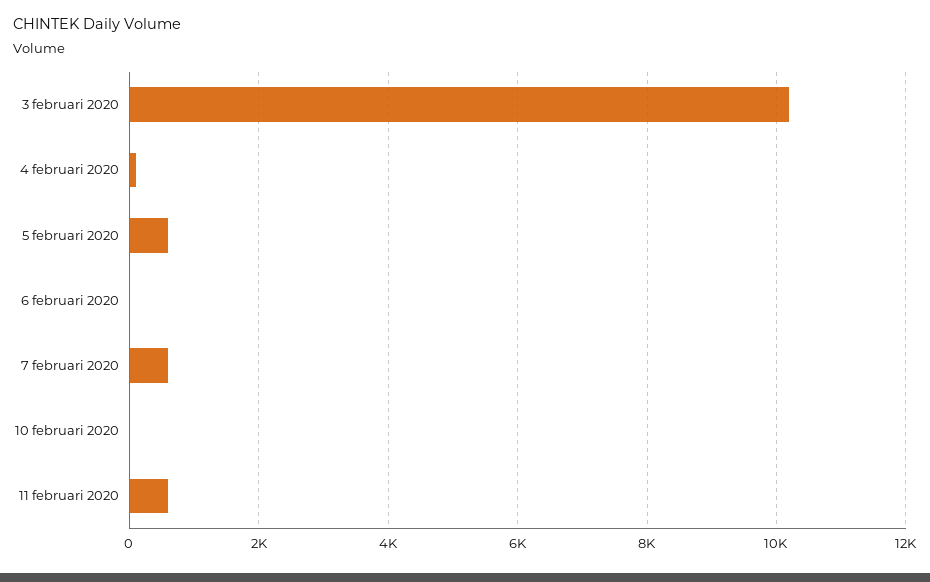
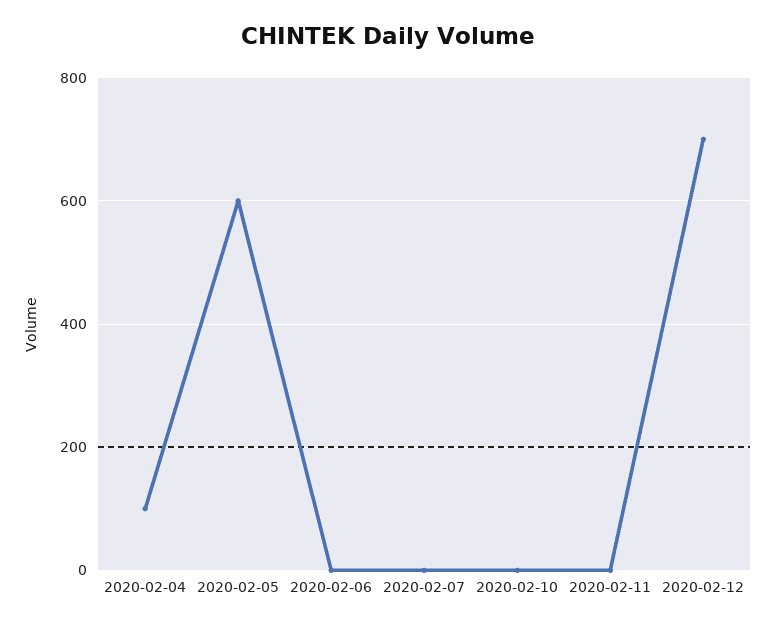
3 februari 2020: 10200 -> none
7 februari 2020: 600 -> 0
11 februari 2020: 600 -> 0
2020-02-12: none -> 700

